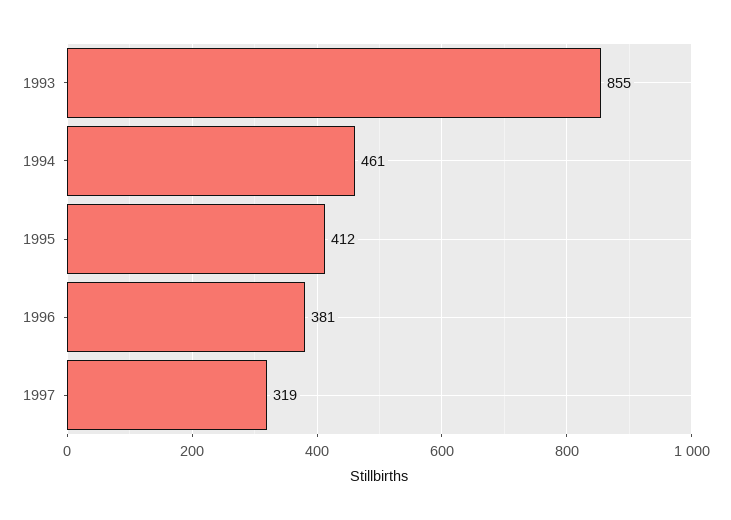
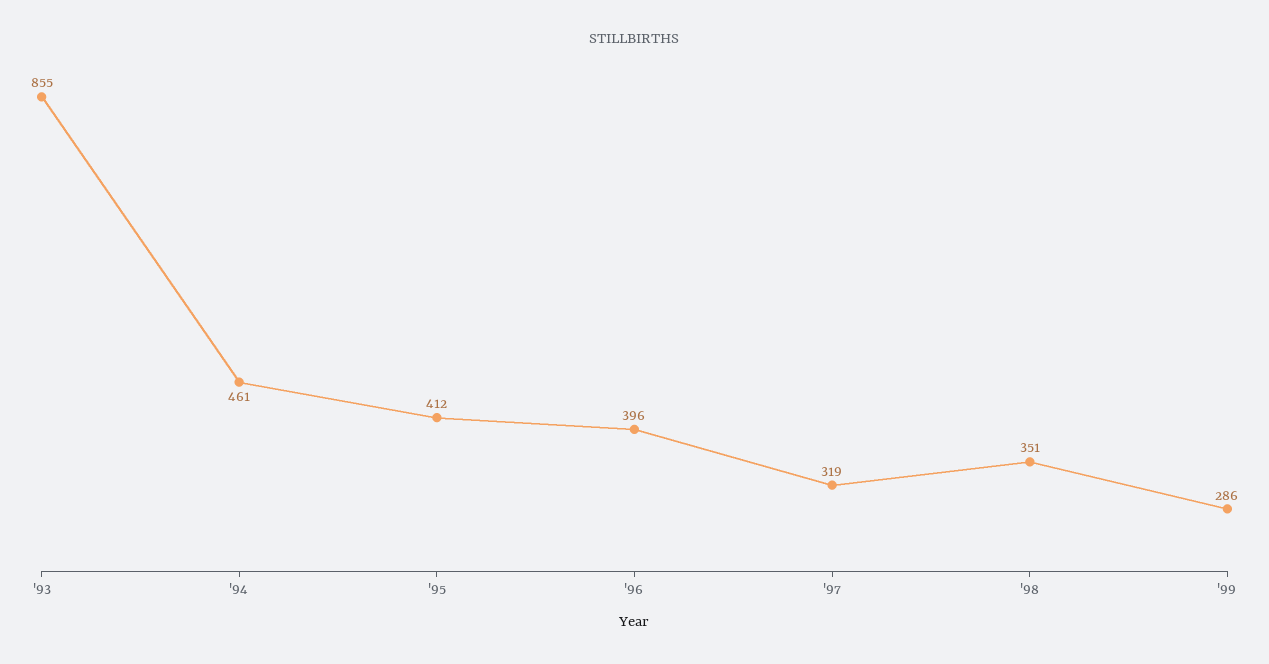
1996: 381 -> 396
'98: none -> 351
'99: none -> 286

